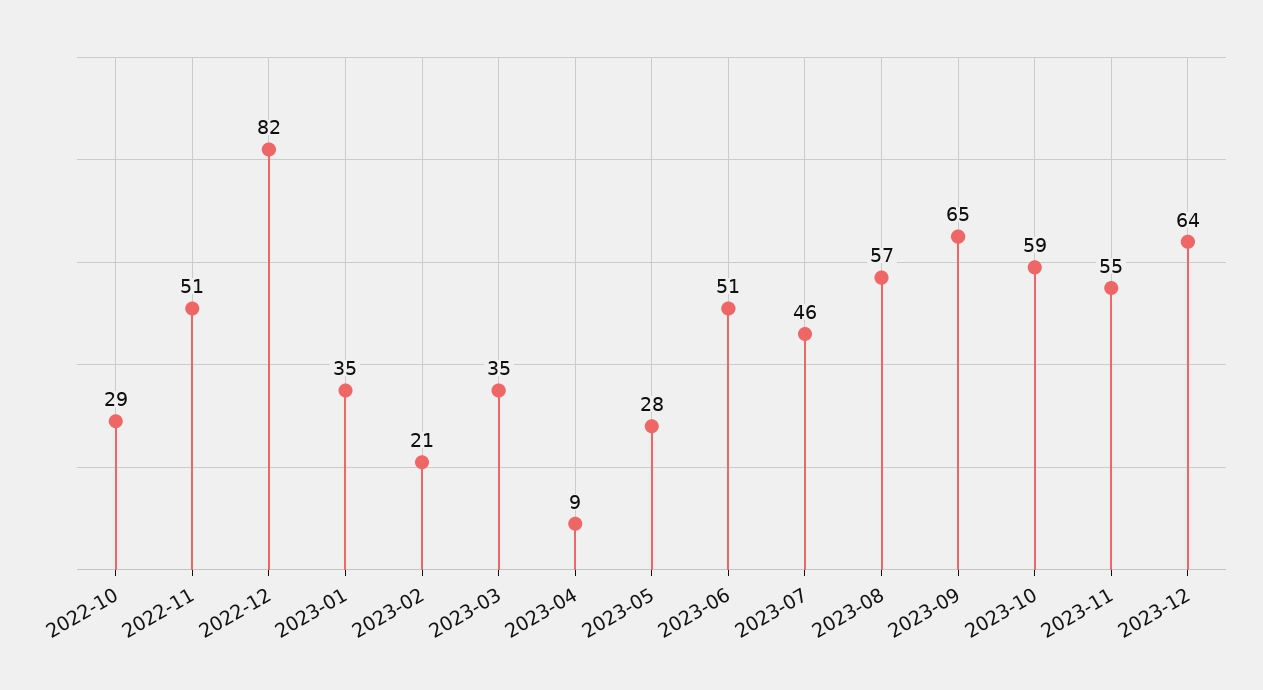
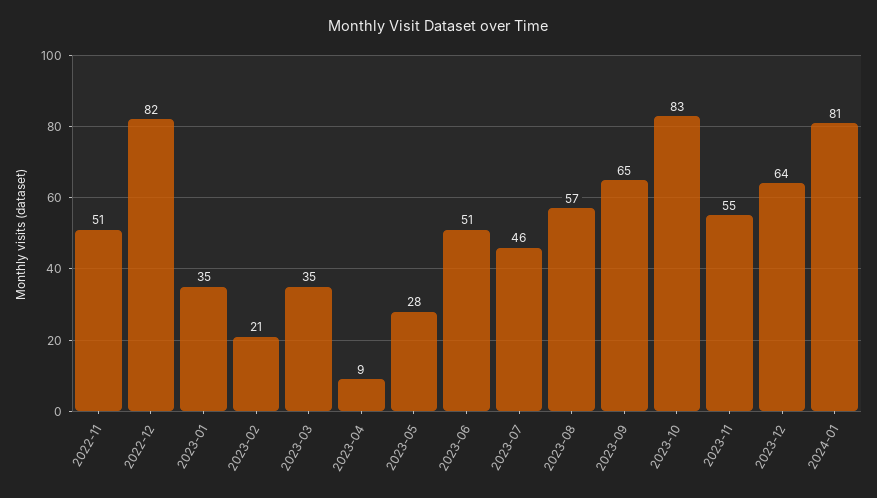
2022-10: 29 -> none
2023-10: 59 -> 83
2024-01: none -> 81

